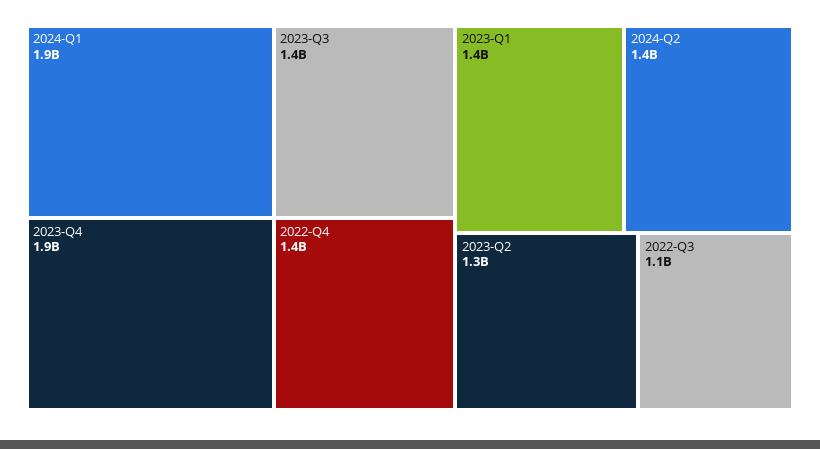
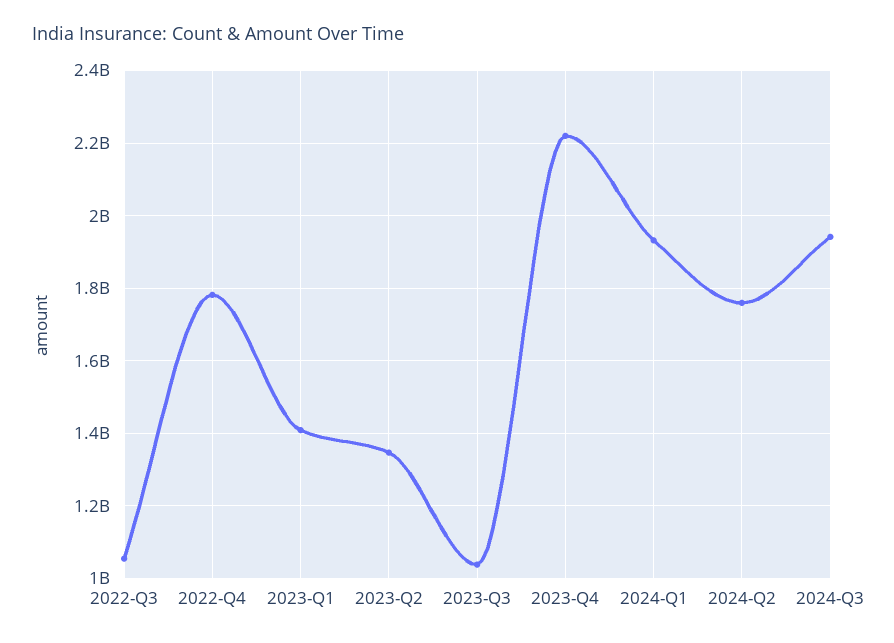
2023-Q4: 1900000000 -> 2220000000
2023-Q3: 1400000000 -> 1040000000
2022-Q4: 1400000000 -> 1780000000
2024-Q2: 1400000000 -> 1760000000
2024-Q3: none -> 1940000000

